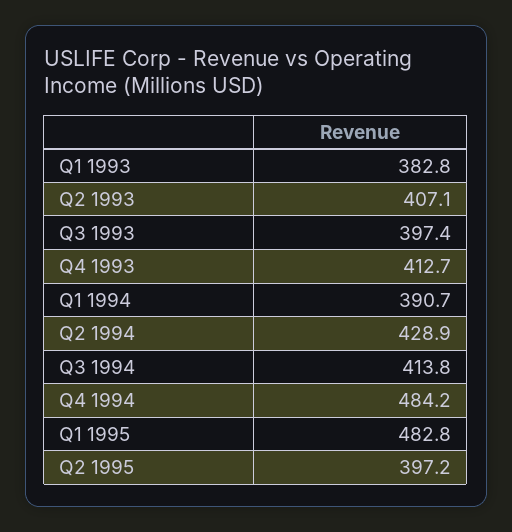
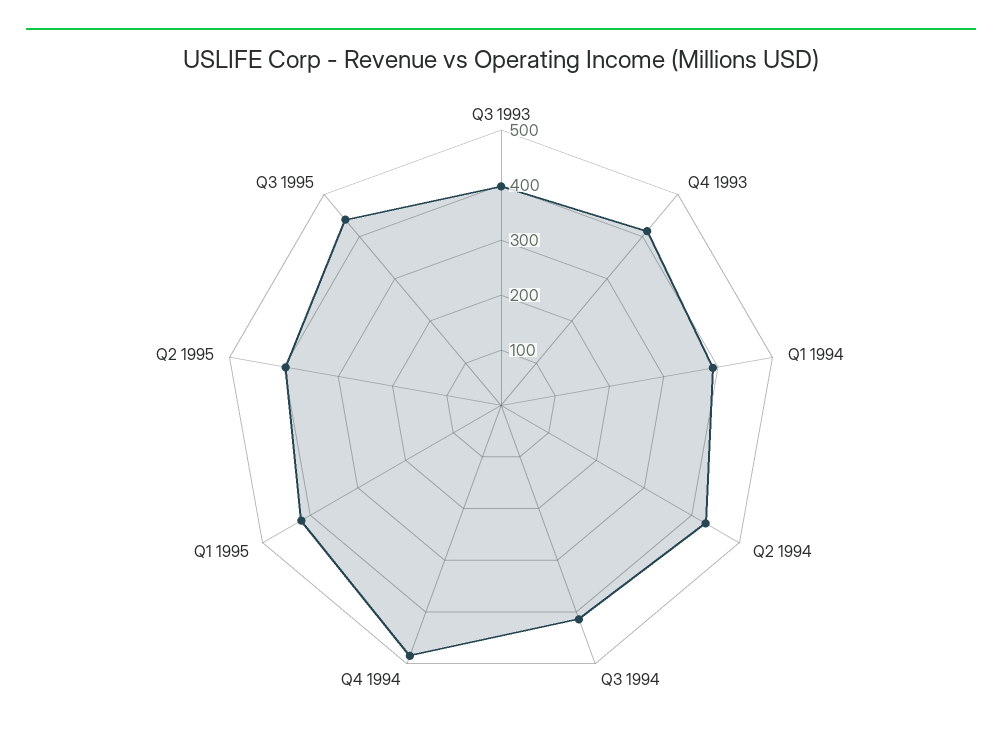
Q1 1993: 382.8 -> none
Q2 1993: 407.1 -> none
Q1 1995: 482.8 -> 420
Q3 1995: none -> 440

